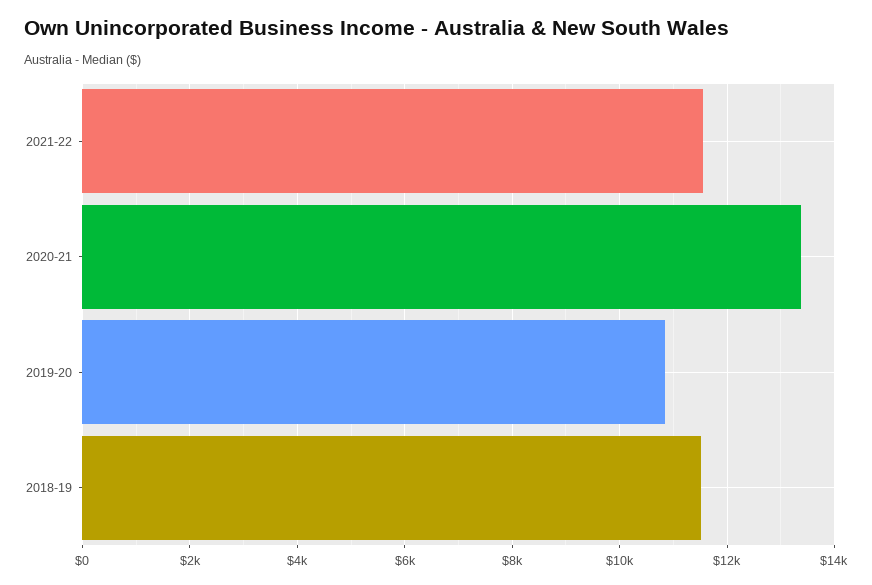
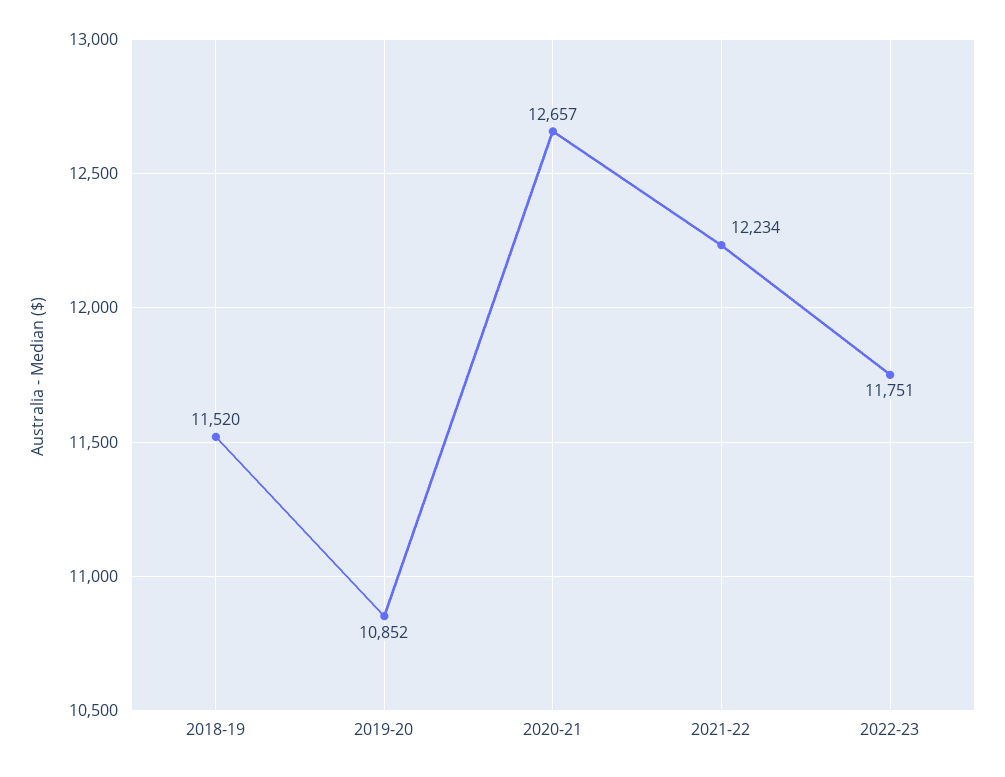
2021-22: 11600 -> 12234
2020-21: 13400 -> 12657
2022-23: none -> 11751

